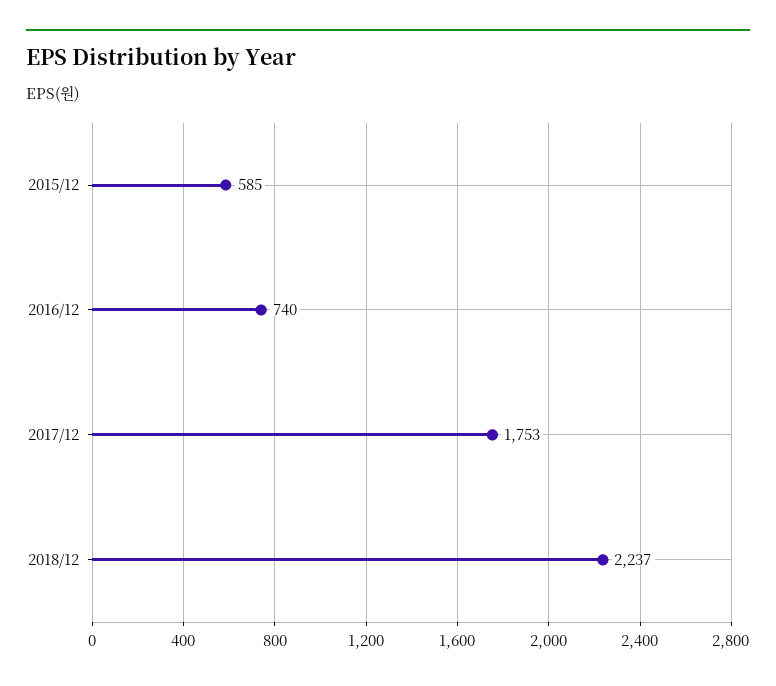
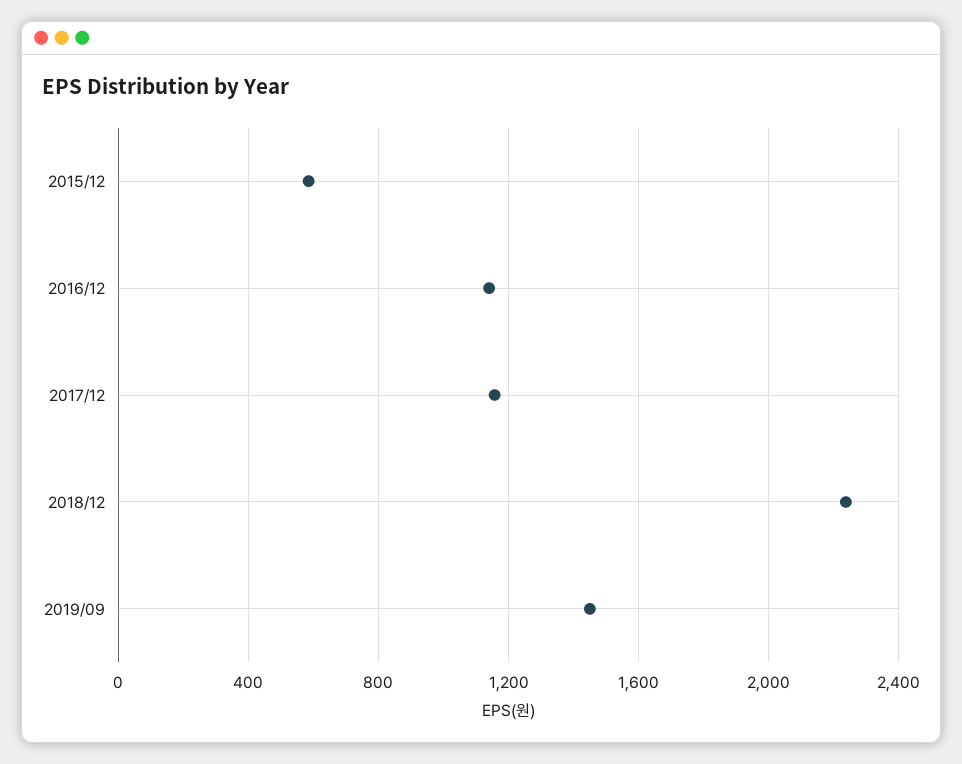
2016/12: 740 -> 1150
2017/12: 1753 -> 1150
2019/09: none -> 1450

